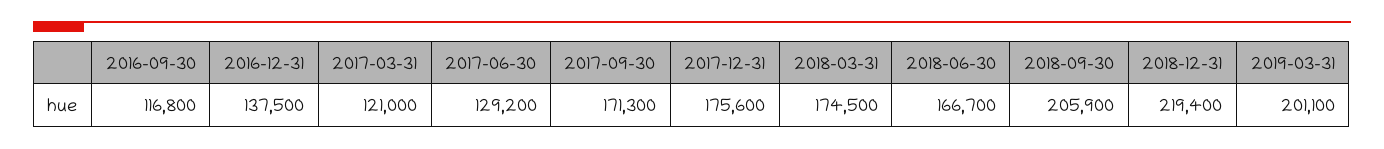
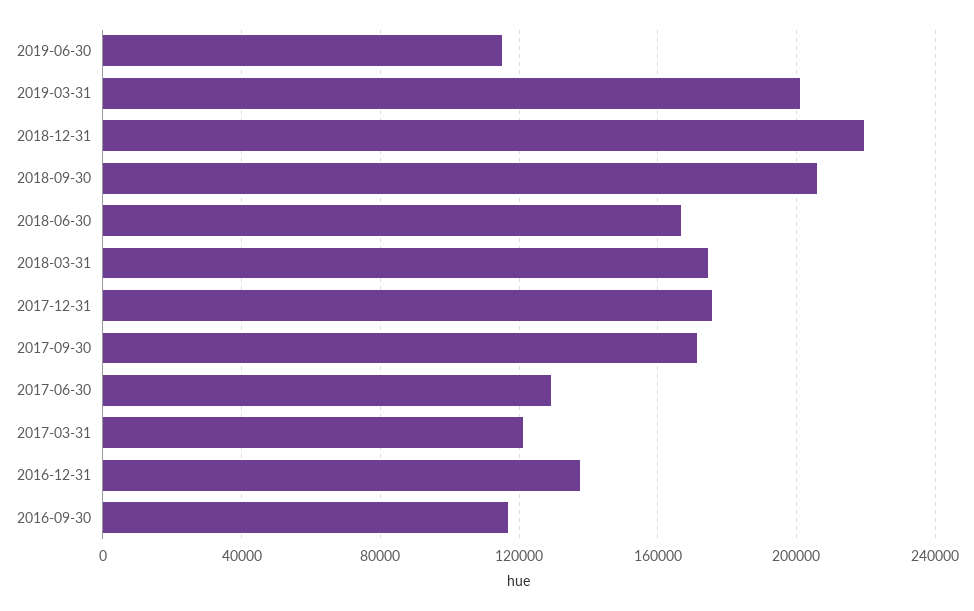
2019-06-30: none -> 115000

